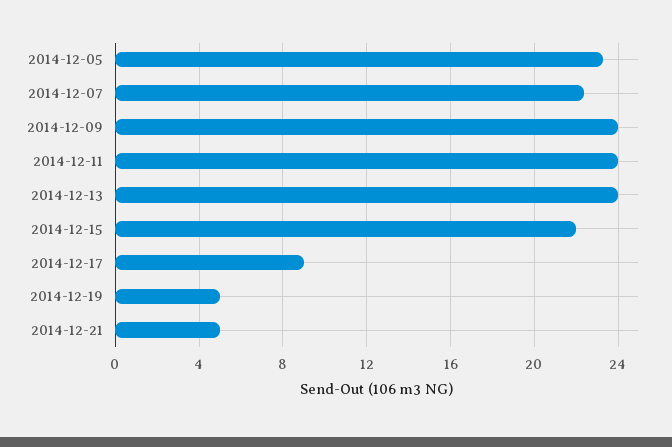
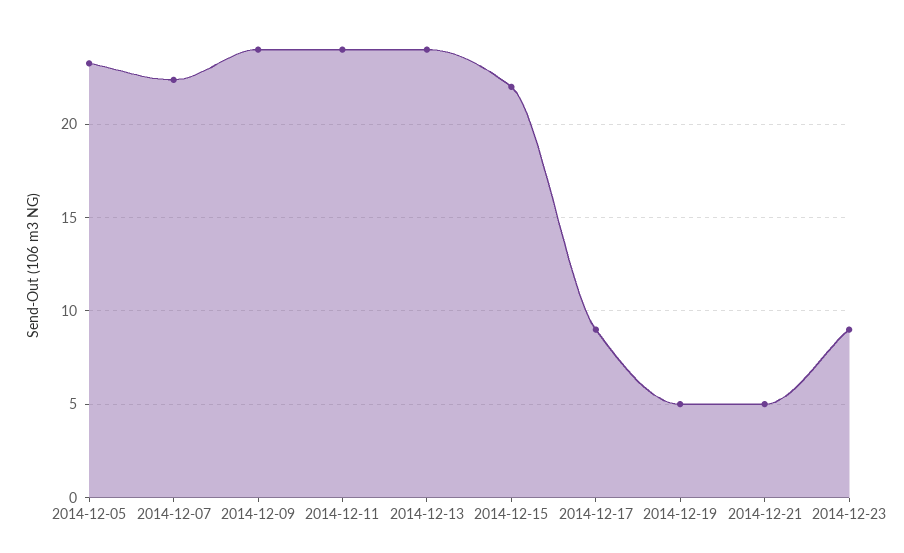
2014-12-23: none -> 9

